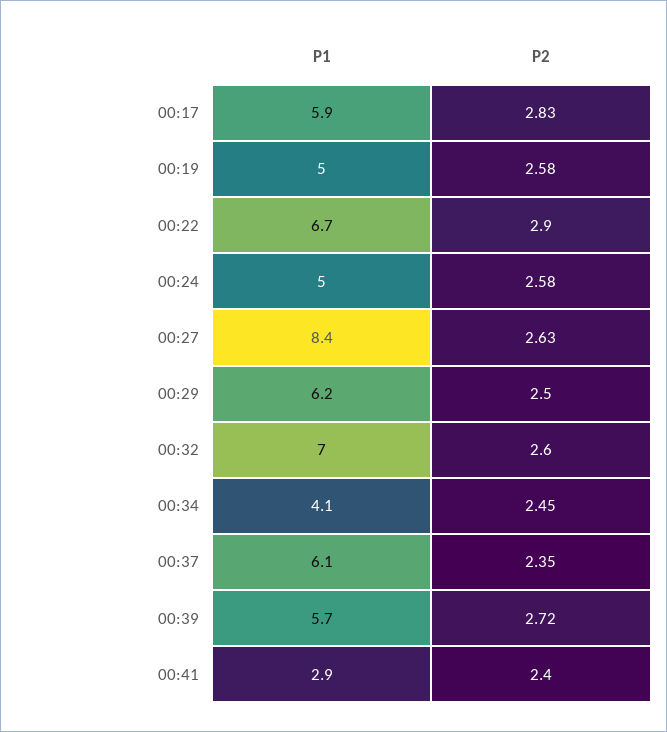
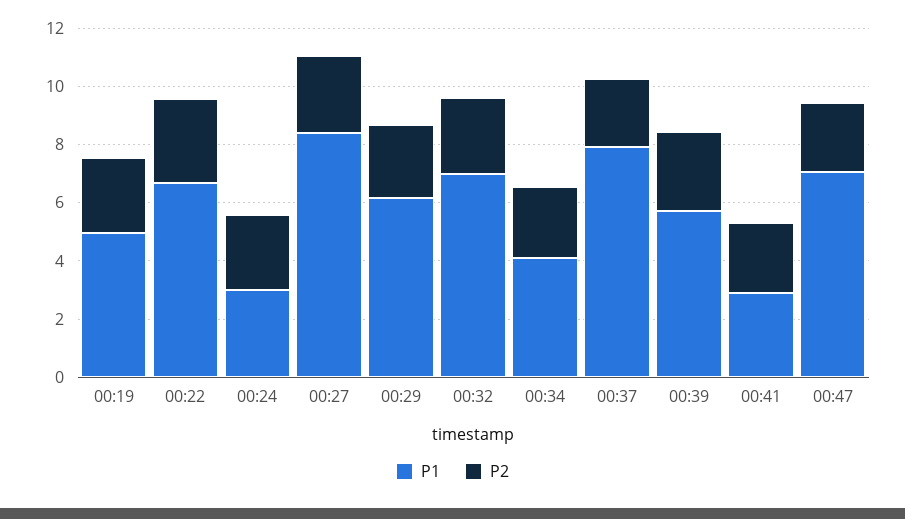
P1, 00:17: 5.9 -> none
P2, 00:17: 2.83 -> none
P1, 00:24: 5 -> 3
P1, 00:37: 6.1 -> 8
P1, 00:47: none -> 7
P2, 00:47: none -> 2.5

